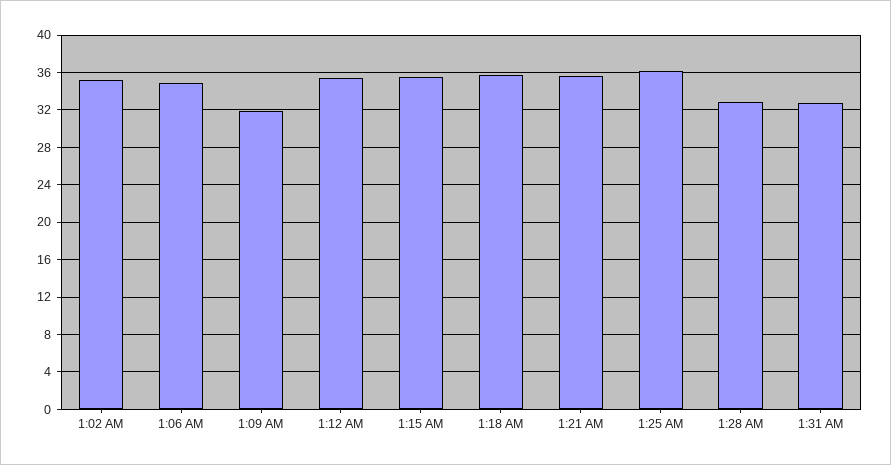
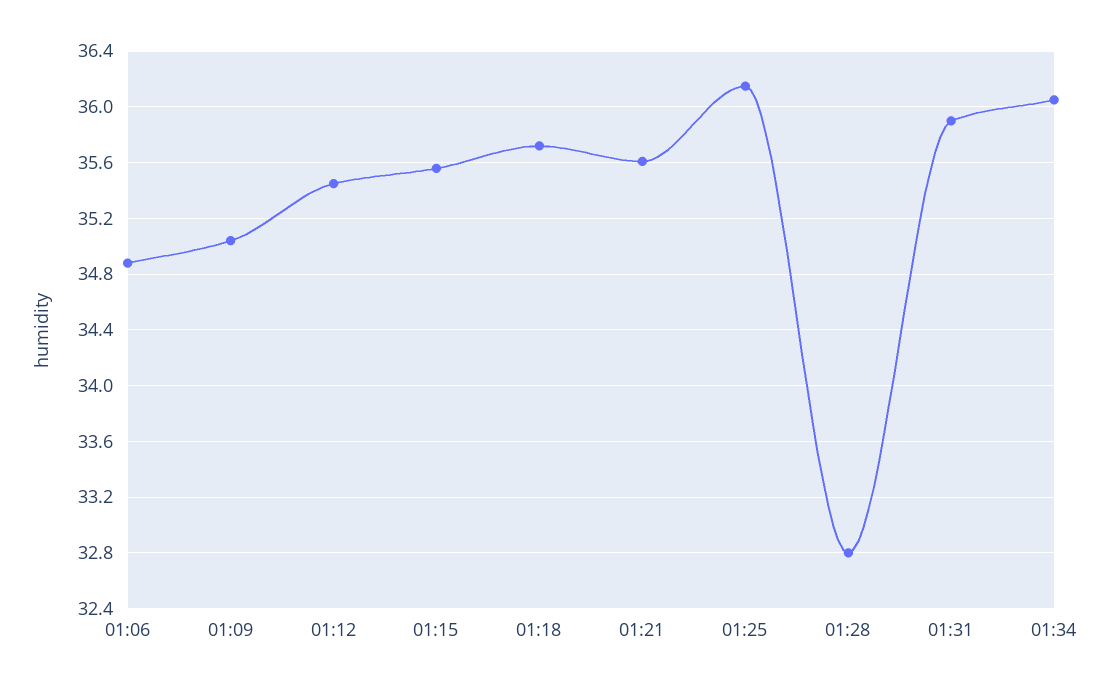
1:02 AM: 35 -> none
1:09 AM: 32 -> 35.05
1:31 AM: 33 -> 35.9
01:34: none -> 36.05

